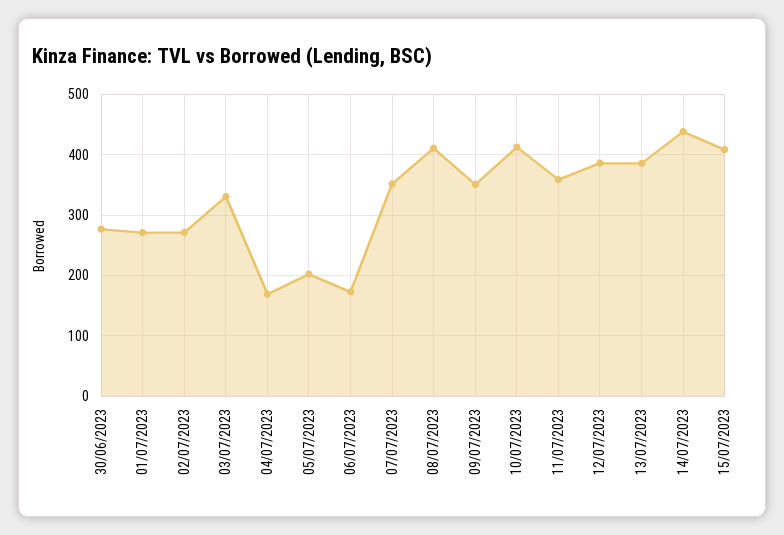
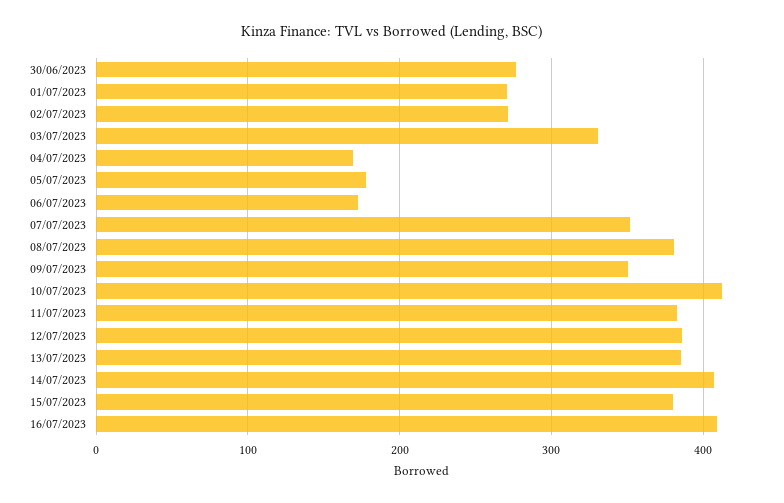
05/07/2023: 200 -> 180
08/07/2023: 410 -> 380
11/07/2023: 360 -> 380
14/07/2023: 440 -> 410
15/07/2023: 410 -> 380
16/07/2023: none -> 410

